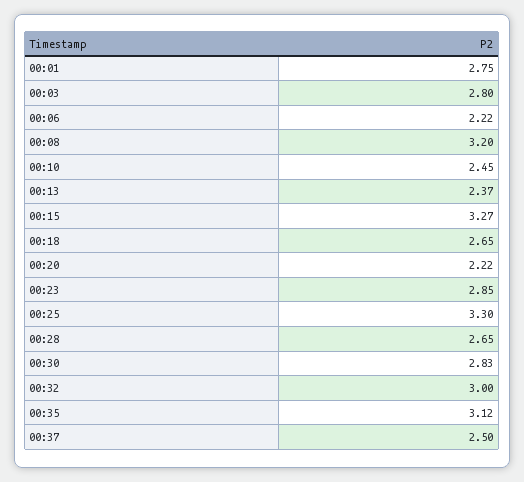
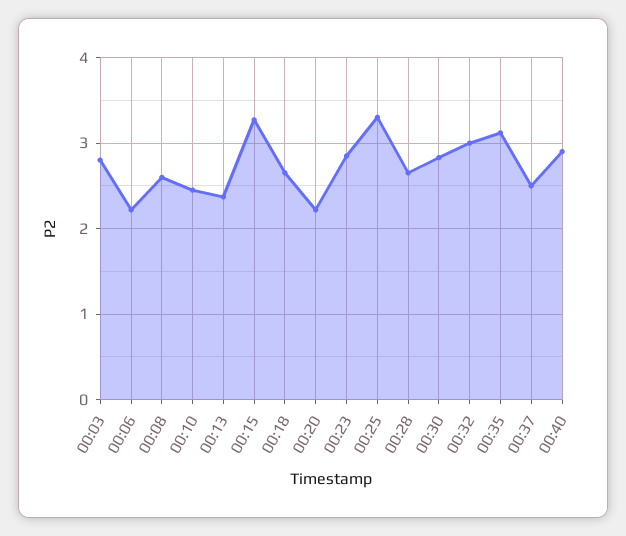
00:01: 2.75 -> none
00:08: 3.2 -> 2.6
00:40: none -> 2.9

